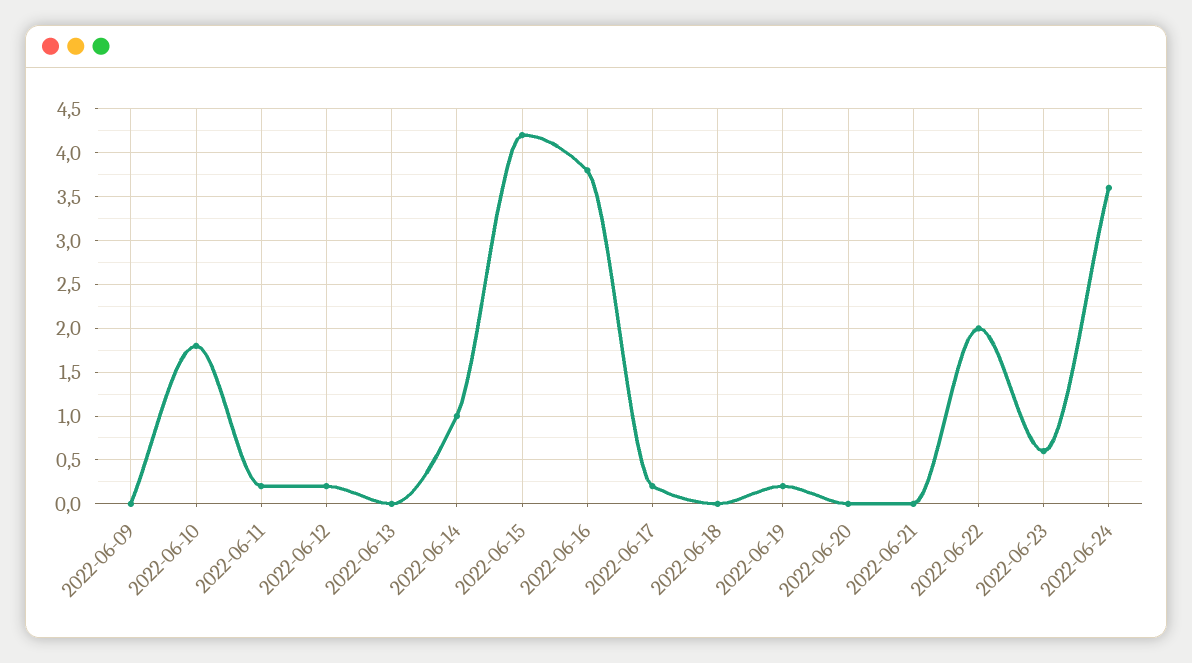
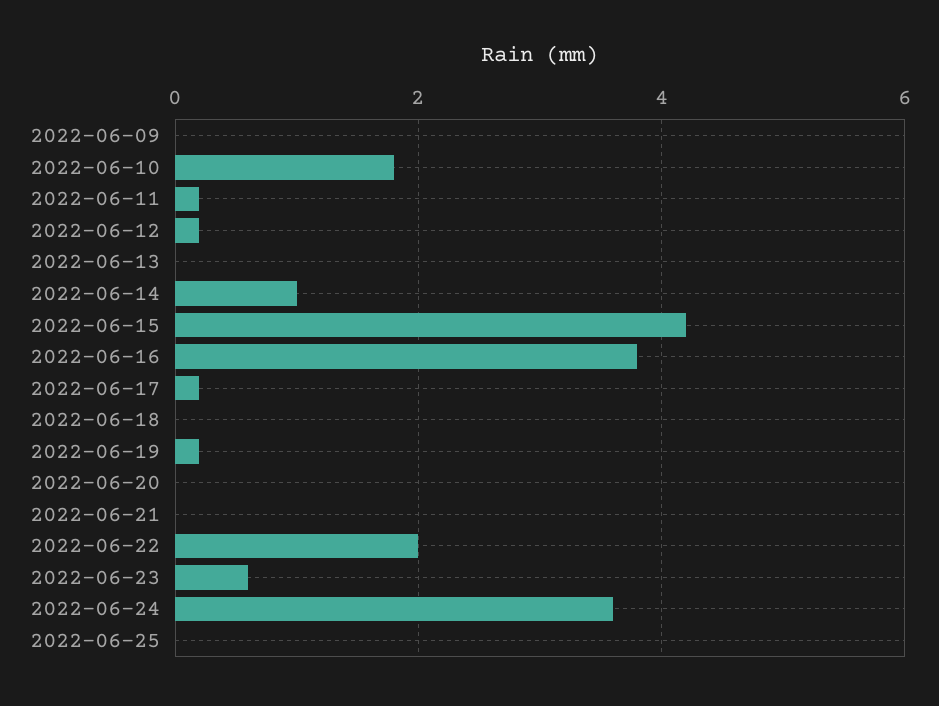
2022-06-25: none -> 0

